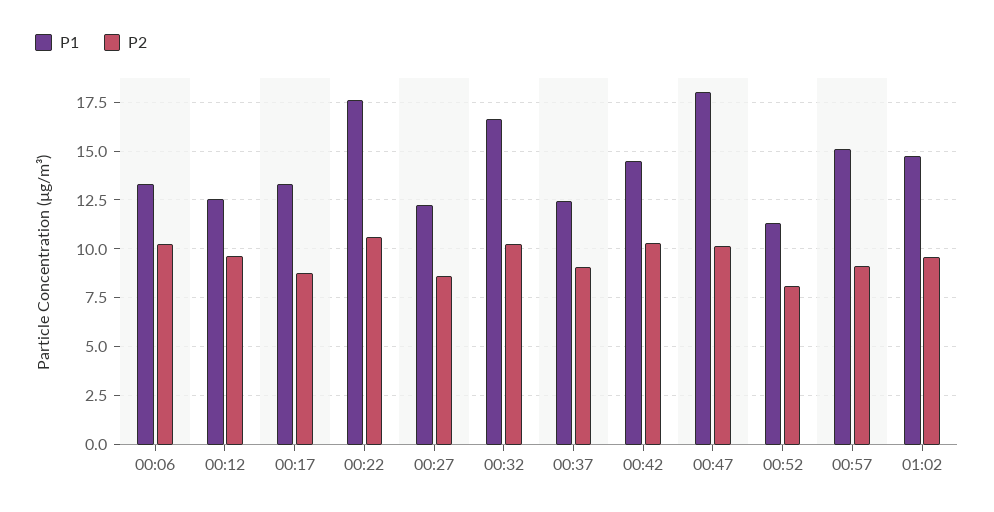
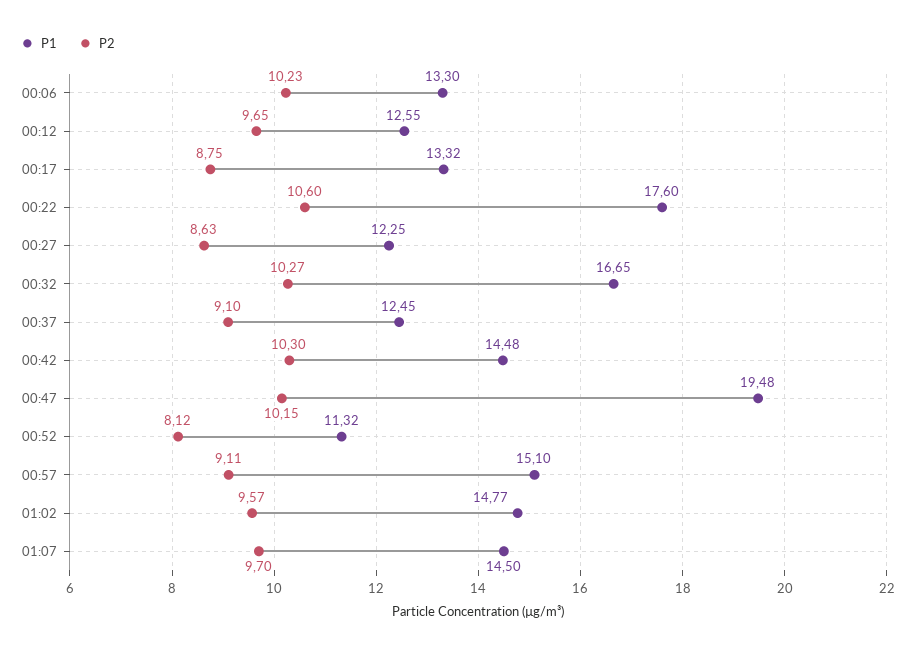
P1, 00:47: 18 -> 19.48
P1, 01:07: none -> 14.5
P2, 01:07: none -> 9.7

